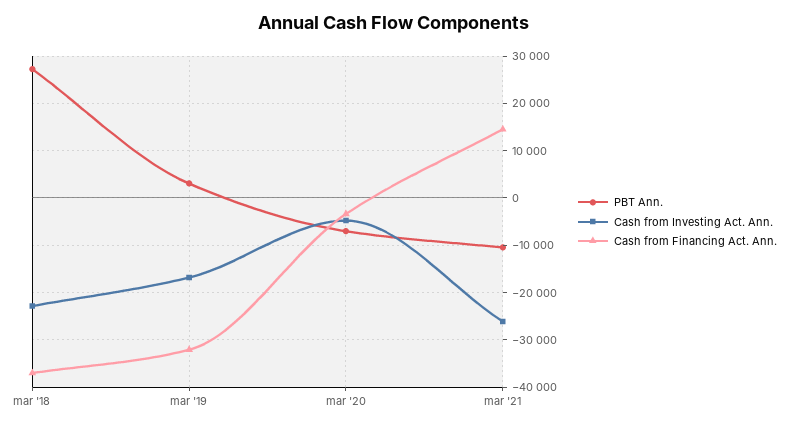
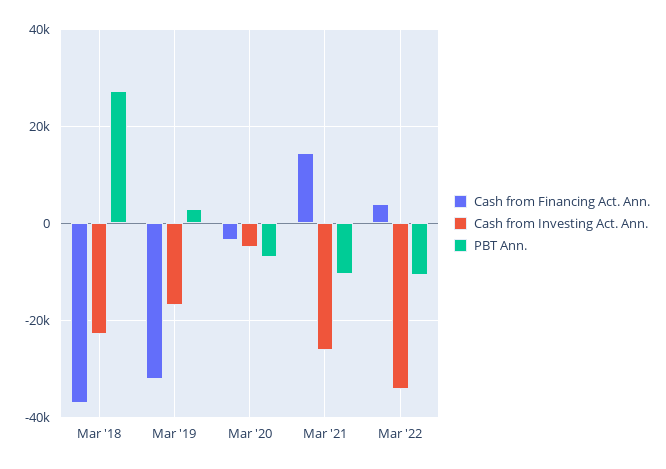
Cash from Financing Act. Ann., Mar '22: none -> 4000
Cash from Investing Act. Ann., Mar '22: none -> -34000
PBT Ann., Mar '22: none -> -10000

